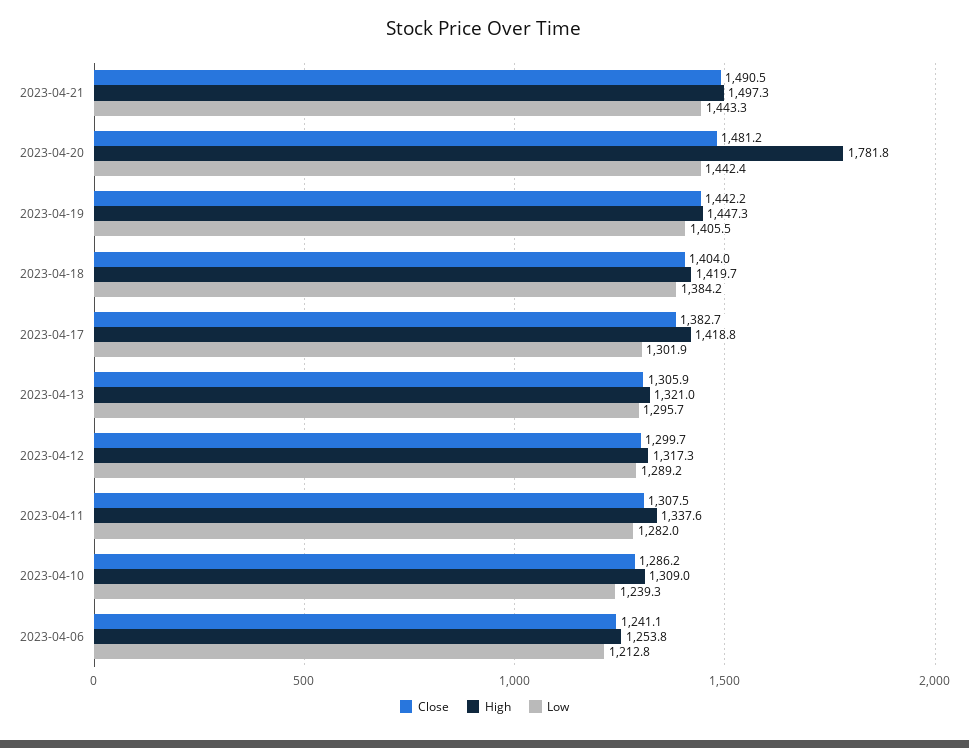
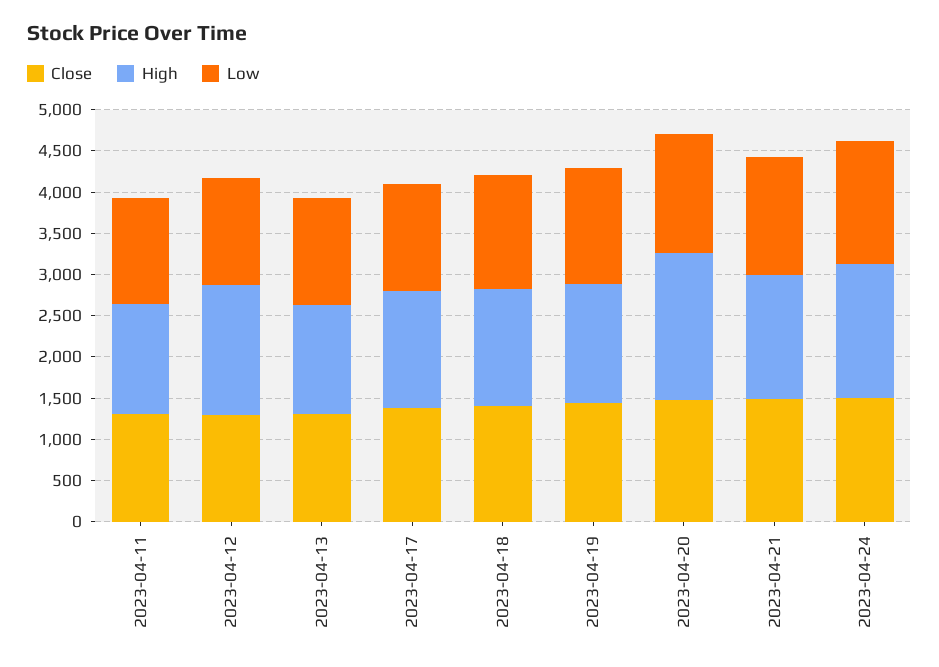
High, 2023-04-12: 1317.3 -> 1600
Close, 2023-04-10: 1286.2 -> none
High, 2023-04-10: 1309 -> none
Low, 2023-04-10: 1239.3 -> none
Close, 2023-04-06: 1241.1 -> none
High, 2023-04-06: 1253.8 -> none
Low, 2023-04-06: 1212.8 -> none
Close, 2023-04-24: none -> 1500
High, 2023-04-24: none -> 1600
Low, 2023-04-24: none -> 1500

